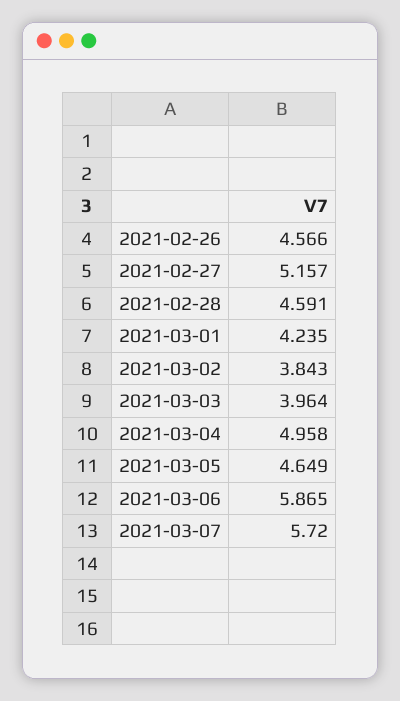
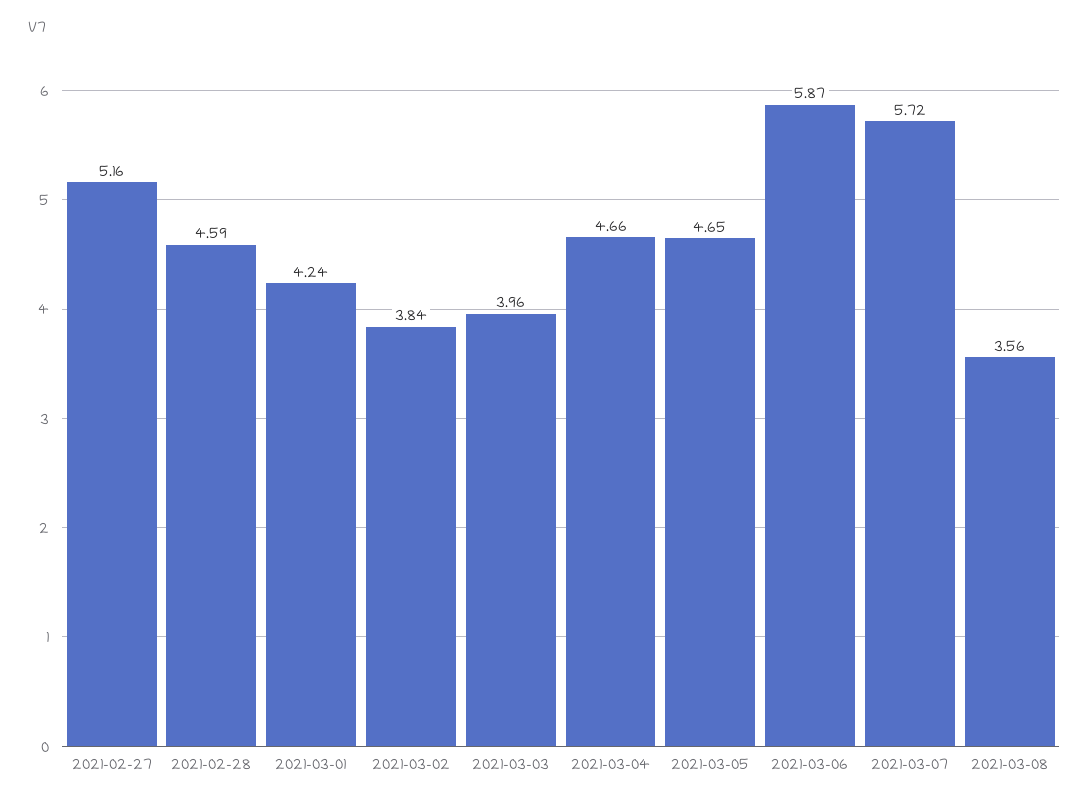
2021-02-26: 4.566 -> none
2021-03-04: 4.958 -> 4.66
2021-03-08: none -> 3.56

